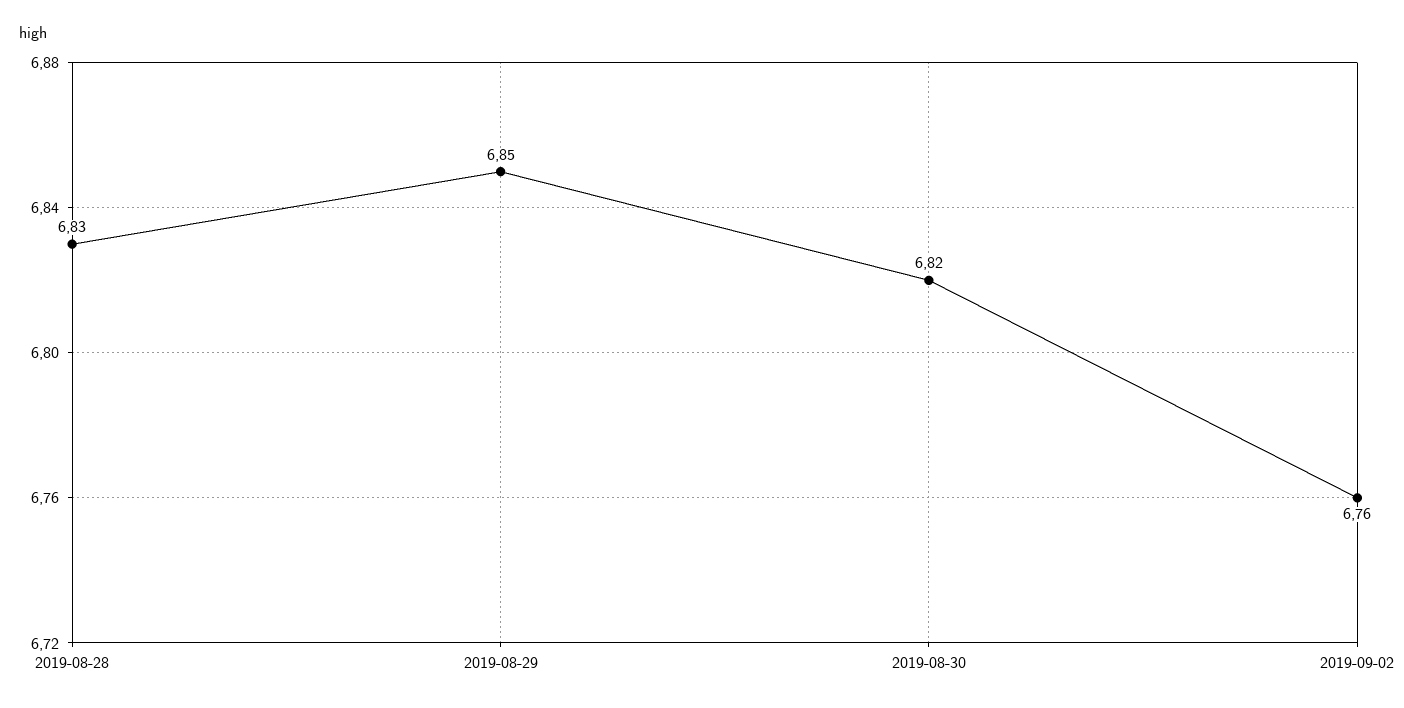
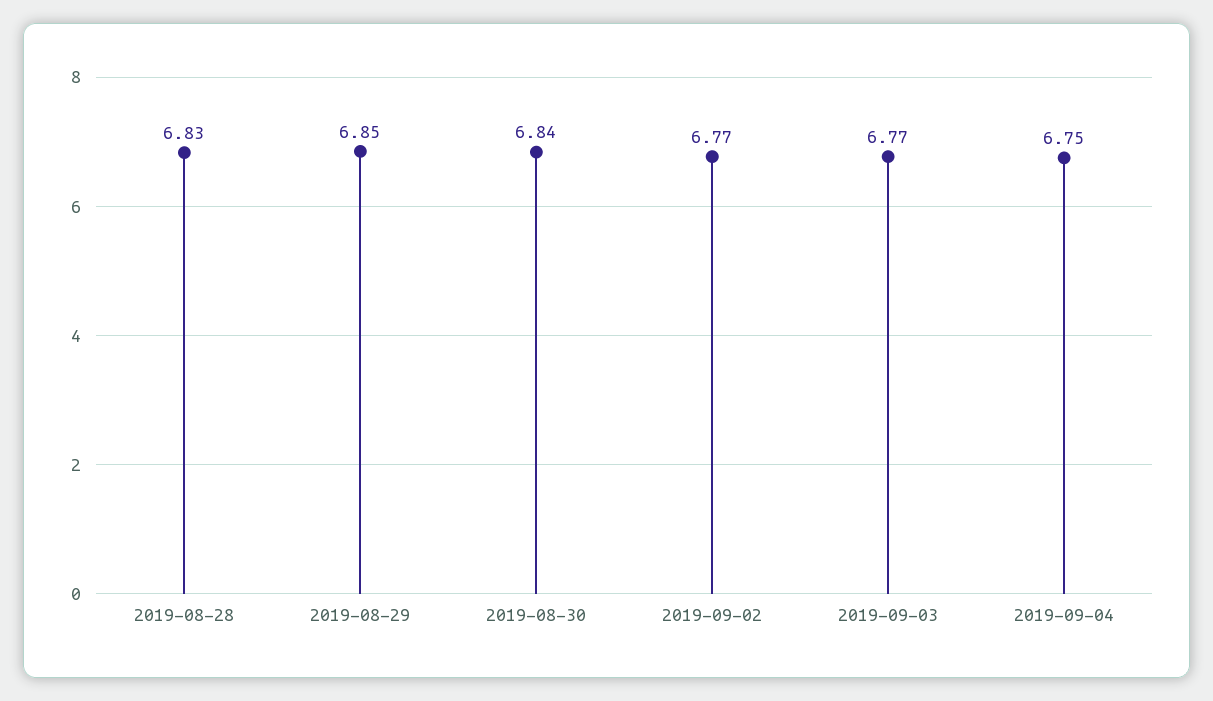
2019-08-30: 6.82 -> 6.84
2019-09-02: 6.76 -> 6.77
2019-09-03: none -> 6.77
2019-09-04: none -> 6.75

